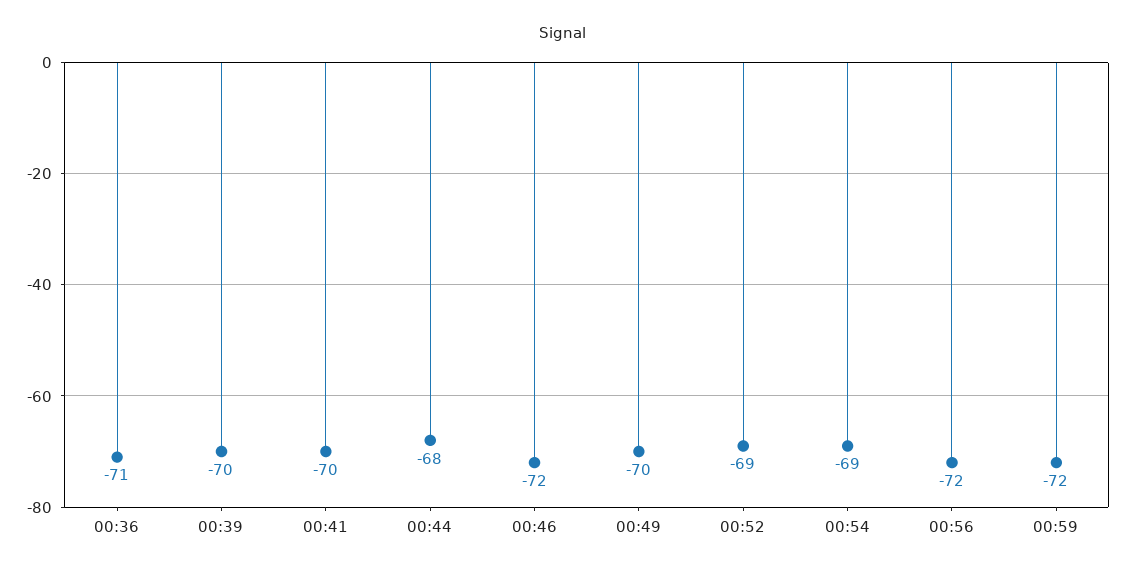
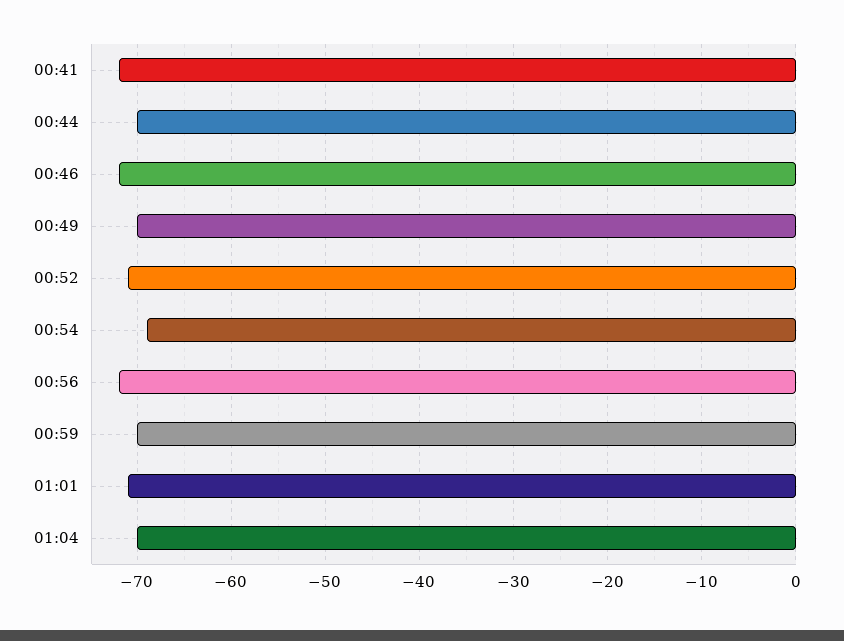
00:36: -71 -> none
00:39: -70 -> none
00:41: -70 -> -72
00:44: -68 -> -70
00:52: -69 -> -71
00:59: -72 -> -70
01:01: none -> -71
01:04: none -> -70

